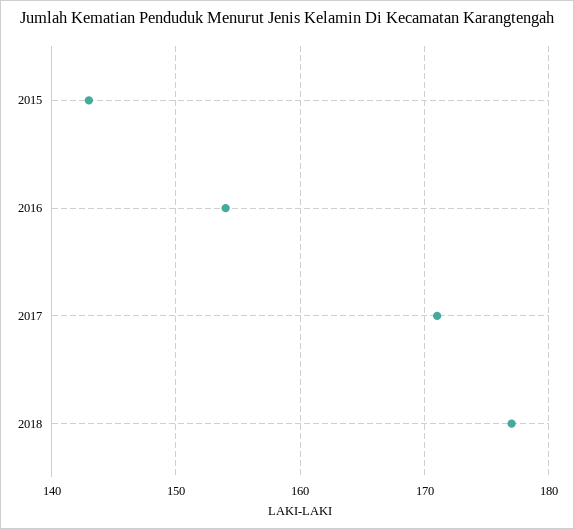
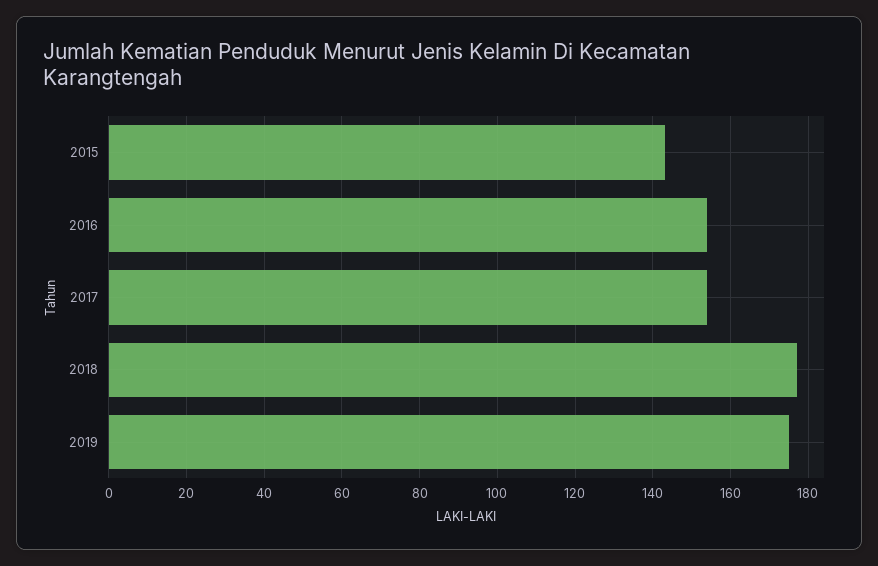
2017: 171 -> 155
2019: none -> 175

